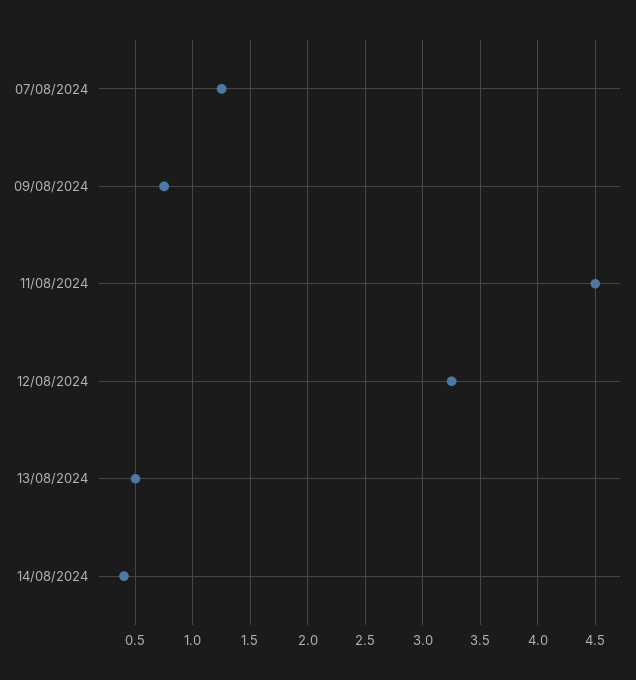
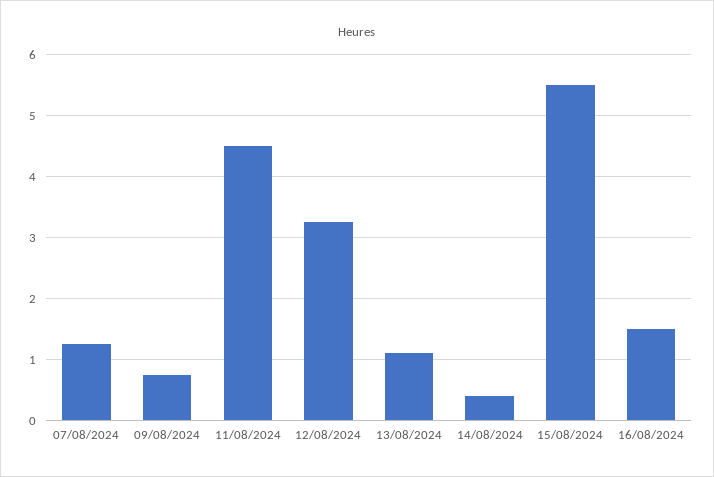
13/08/2024: 0.5 -> 1.1
15/08/2024: none -> 5.5
16/08/2024: none -> 1.5

